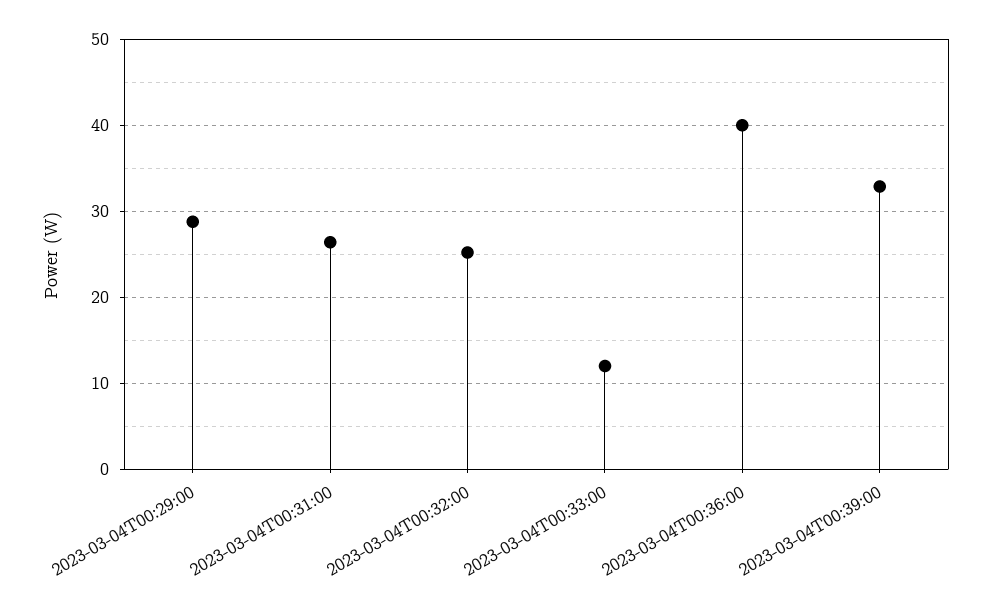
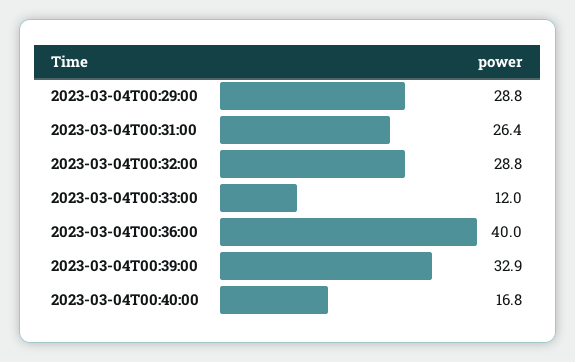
2023-03-04T00:32:00: 25 -> 28.8
2023-03-04T00:40:00: none -> 16.8

